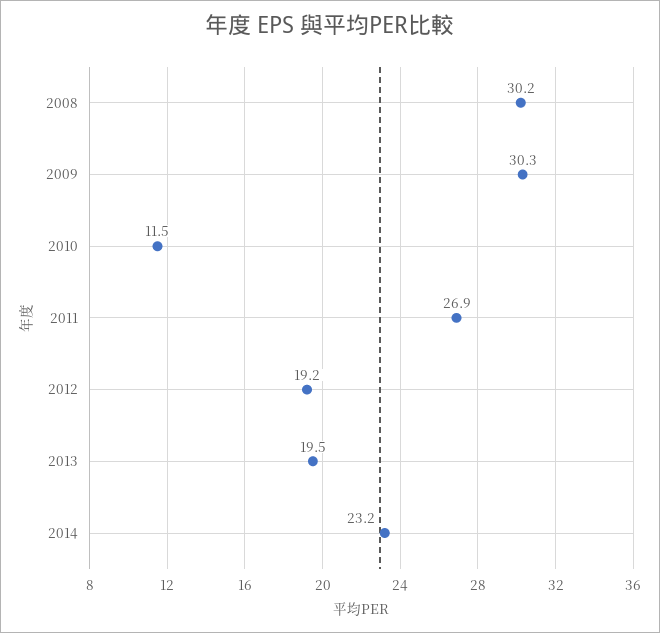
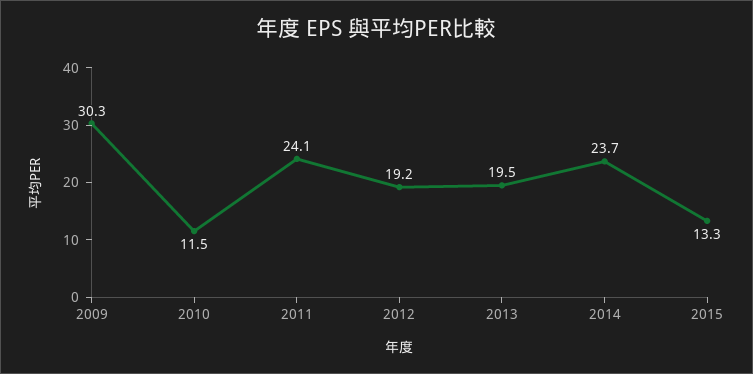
2008: 30.2 -> none
2011: 26.9 -> 24.1
2014: 23.2 -> 23.7
2015: none -> 13.3

